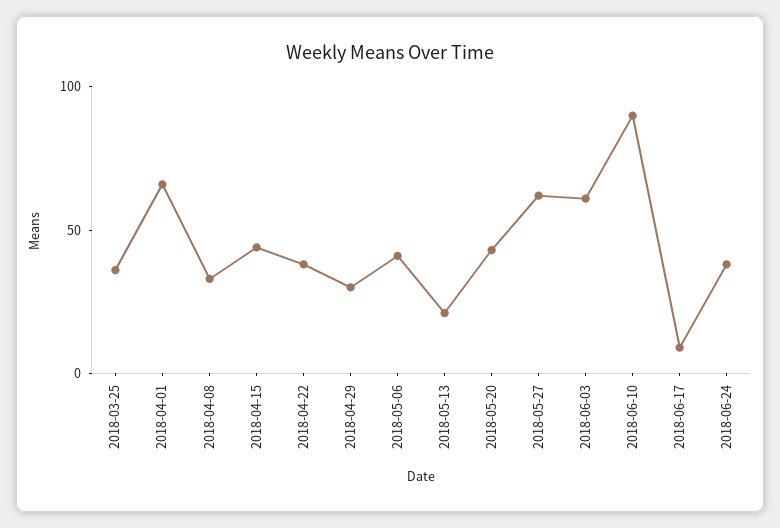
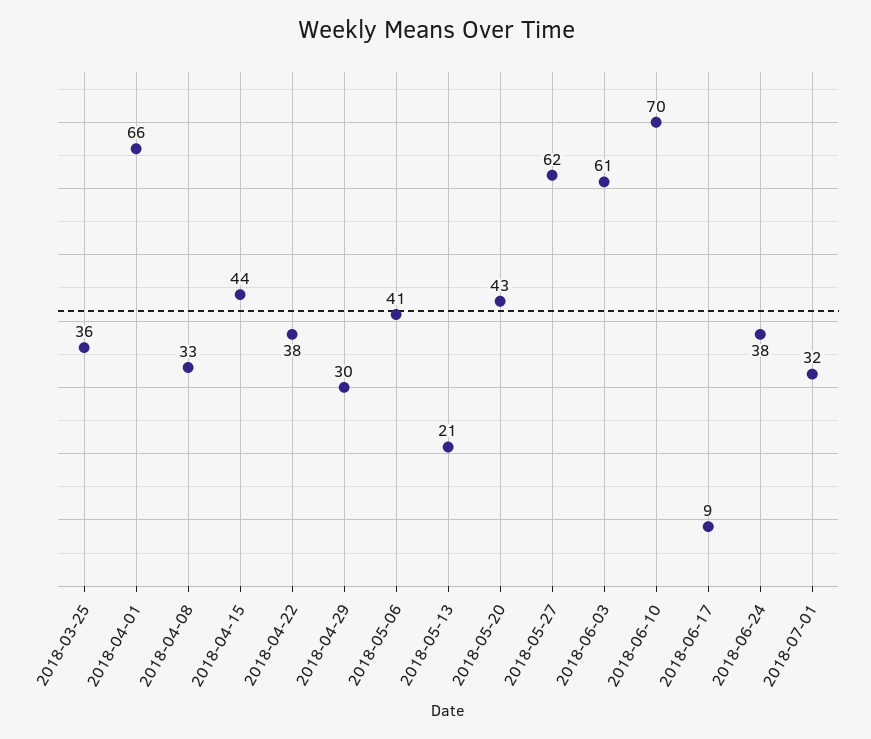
2018-06-10: 90 -> 70
2018-07-01: none -> 32

